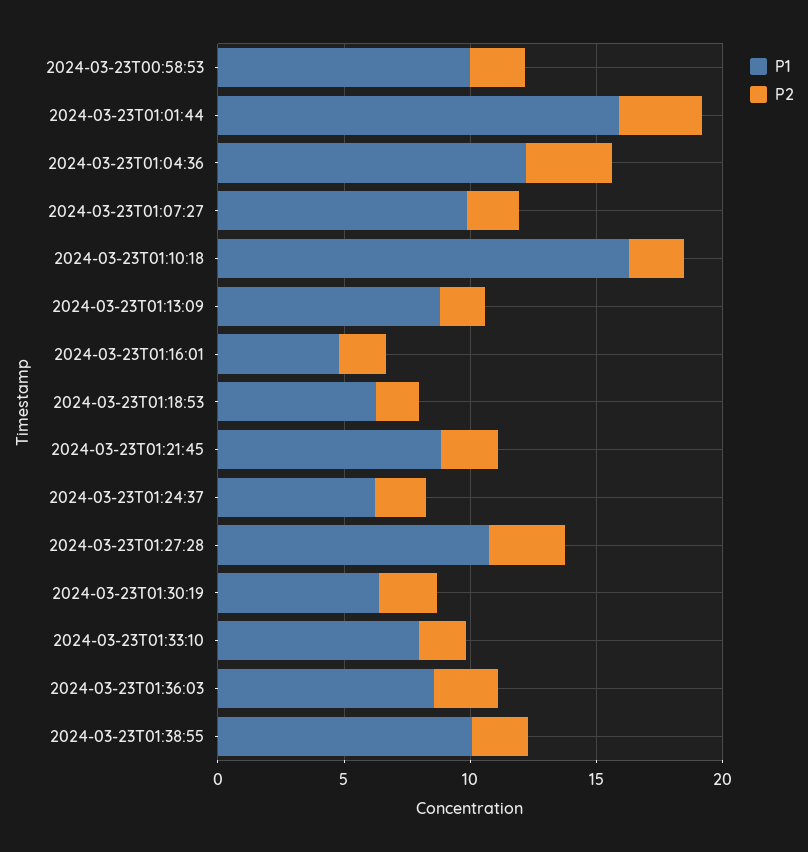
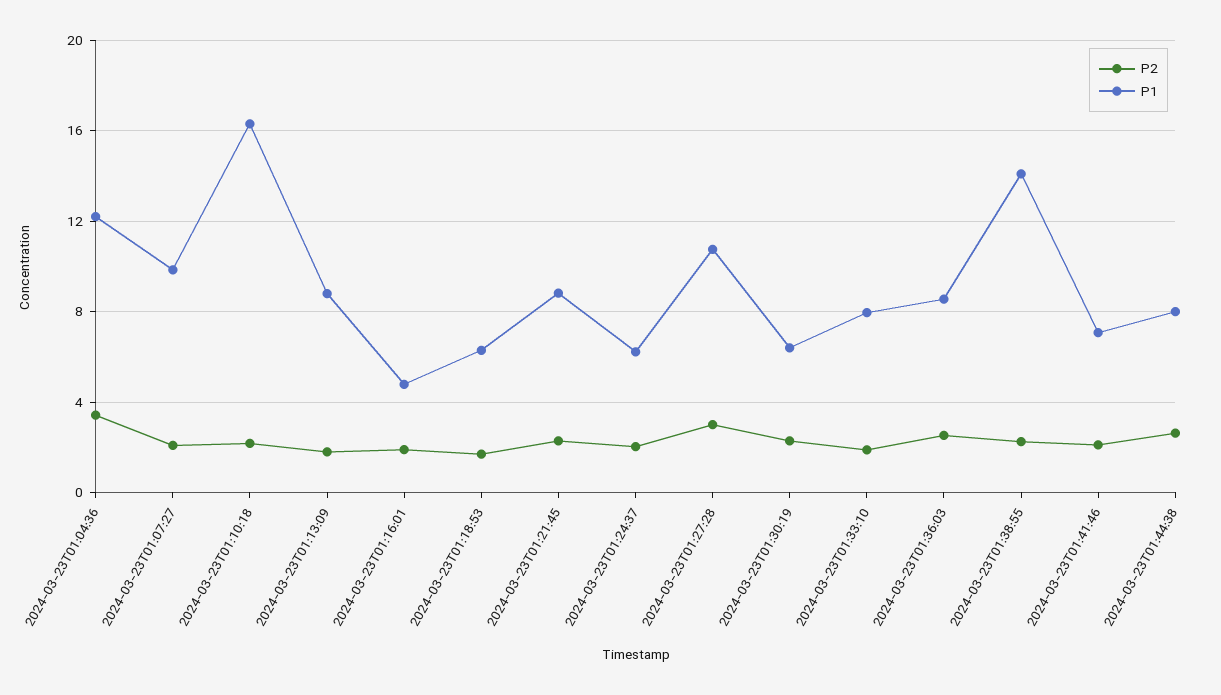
P1, 2024-03-23T00:58:53: 10 -> none
P2, 2024-03-23T00:58:53: 2 -> none
P1, 2024-03-23T01:01:44: 16 -> none
P2, 2024-03-23T01:01:44: 3 -> none
P1, 2024-03-23T01:38:55: 10 -> 14
P2, 2024-03-23T01:41:46: none -> 2
P1, 2024-03-23T01:41:46: none -> 7
P2, 2024-03-23T01:44:38: none -> 2.5
P1, 2024-03-23T01:44:38: none -> 8

